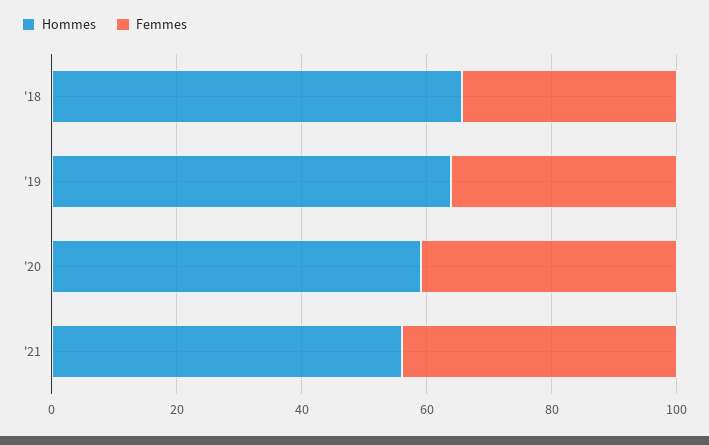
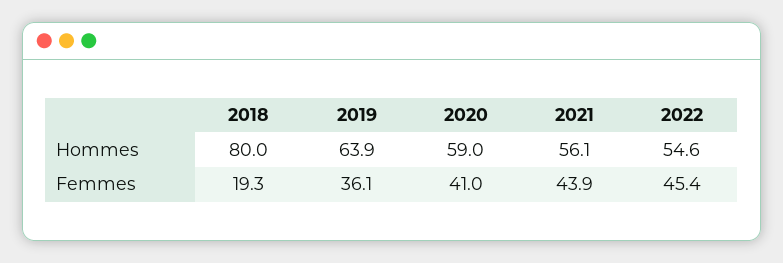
Hommes, '18: 65 -> 80
Femmes, '18: 35 -> 19.3
Hommes, 2022: none -> 54.6
Femmes, 2022: none -> 45.4

